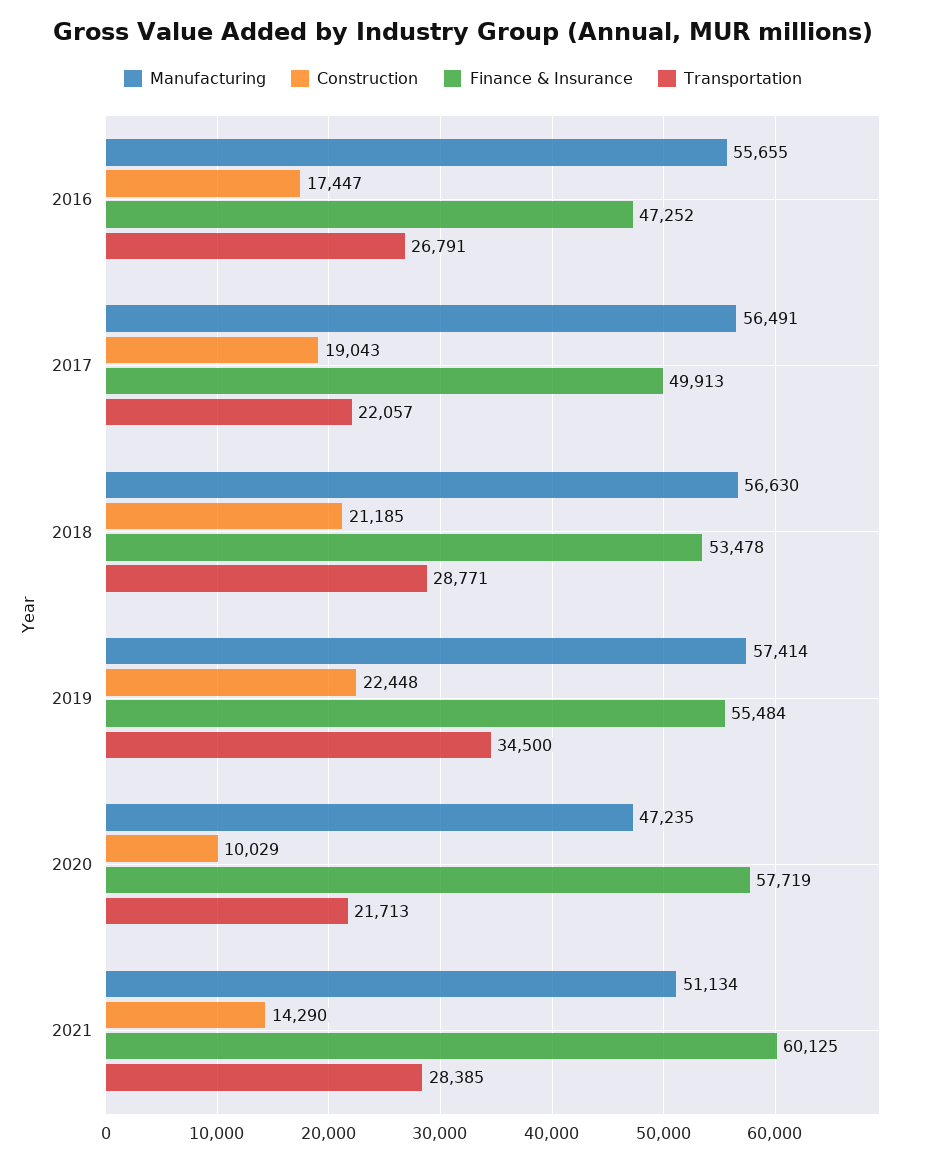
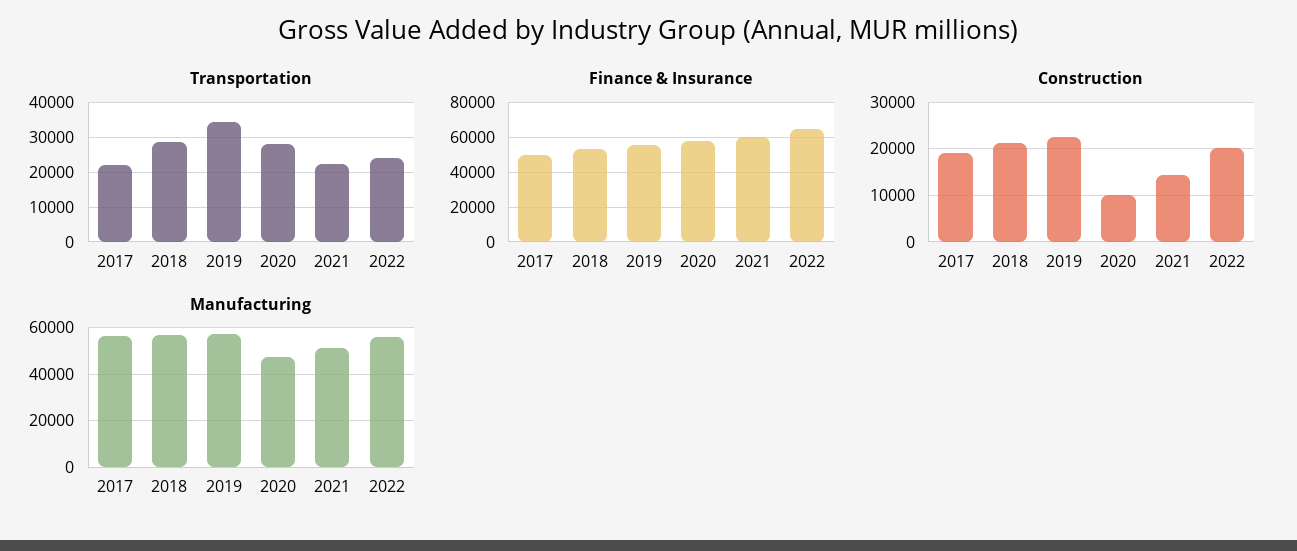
Manufacturing, 2016: 55655 -> none
Construction, 2016: 17447 -> none
Finance & Insurance, 2016: 47252 -> none
Transportation, 2016: 26791 -> none
Transportation, 2020: 21713 -> 28000
Transportation, 2021: 28385 -> 22000
Transportation, 2022: none -> 24000
Finance & Insurance, 2022: none -> 65000
Construction, 2022: none -> 20000
Manufacturing, 2022: none -> 55000

